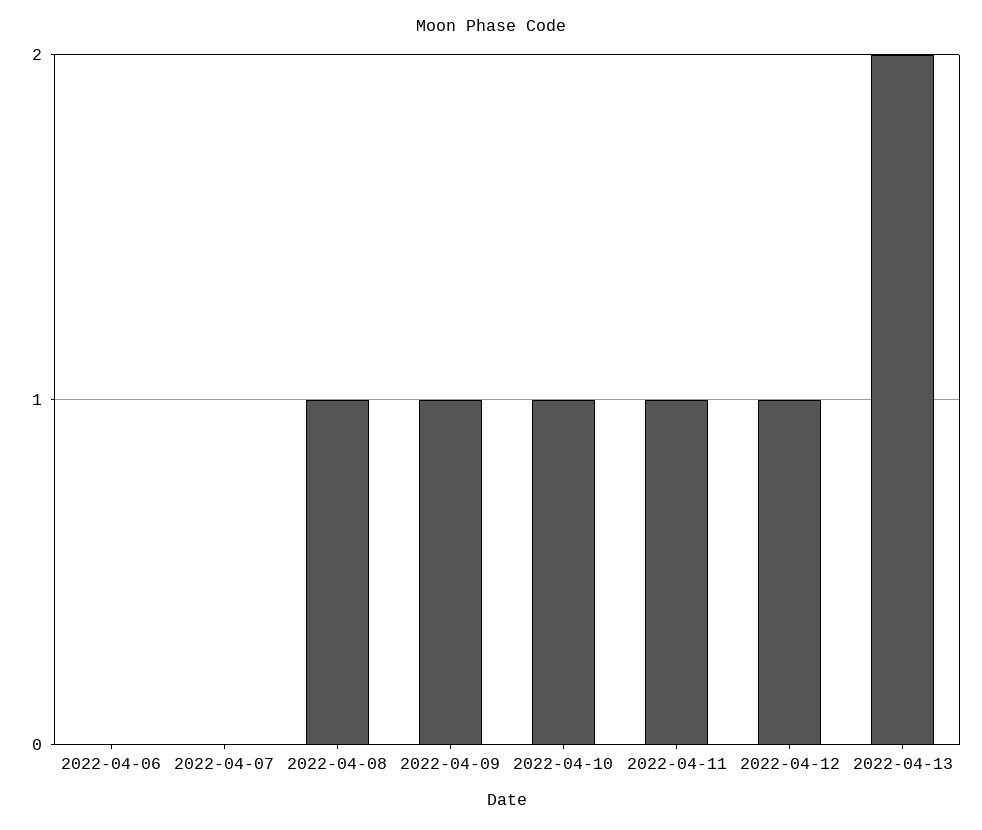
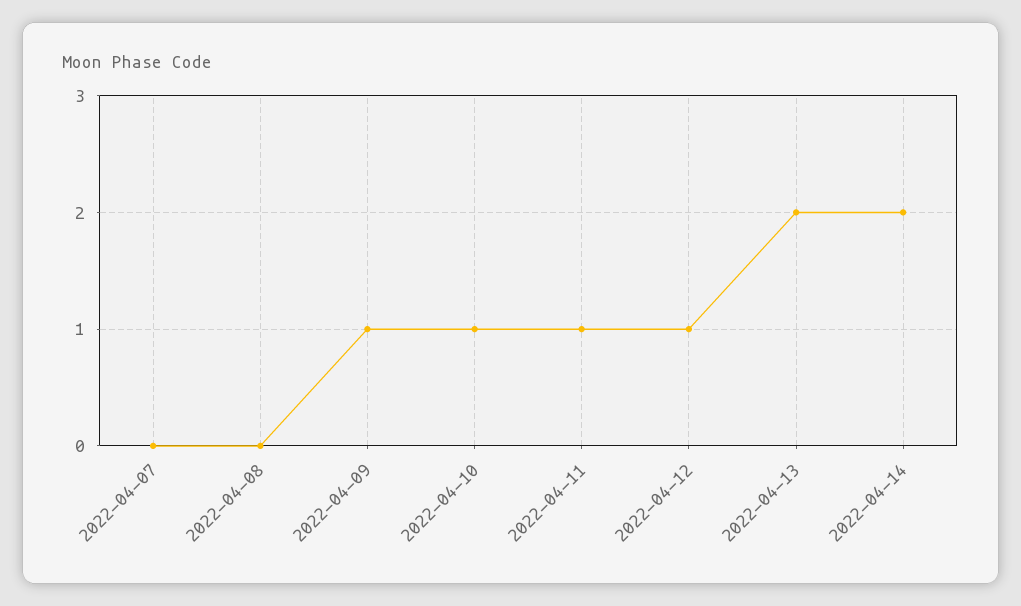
2022-04-06: 0 -> none
2022-04-08: 1 -> 0
2022-04-14: none -> 2

